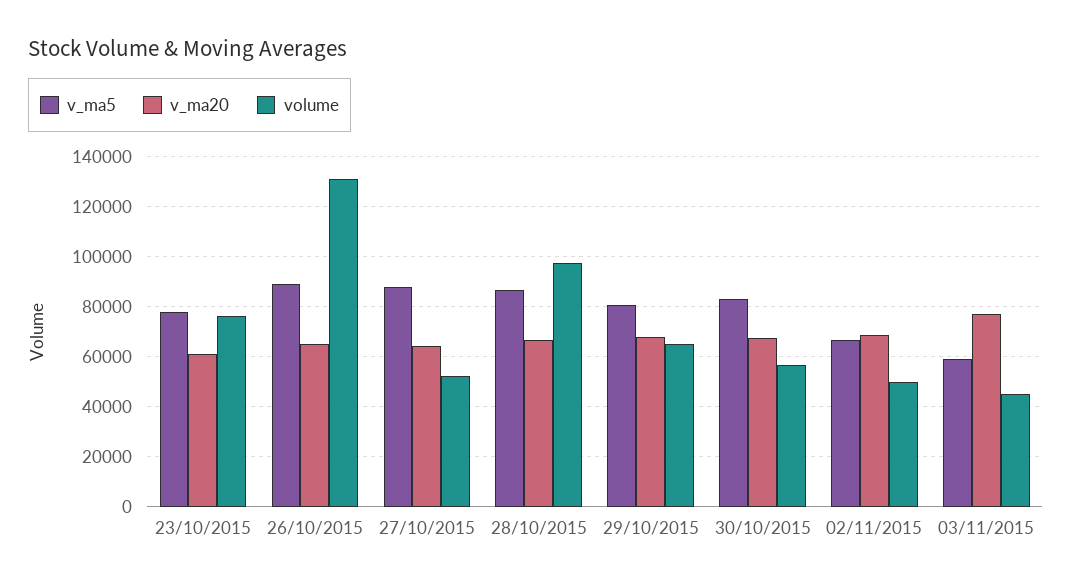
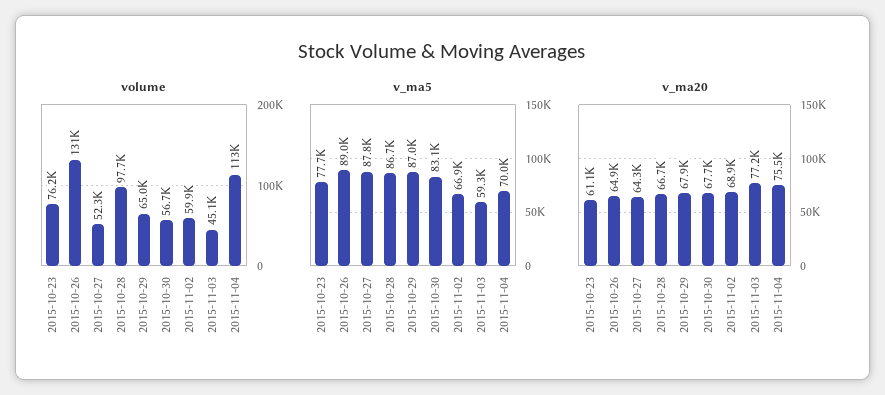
v_ma5, 29/10/2015: 80000 -> 87000
volume, 02/11/2015: 50000 -> 59900
volume, 2015-11-04: none -> 113000
v_ma5, 2015-11-04: none -> 70000
v_ma20, 2015-11-04: none -> 75500

